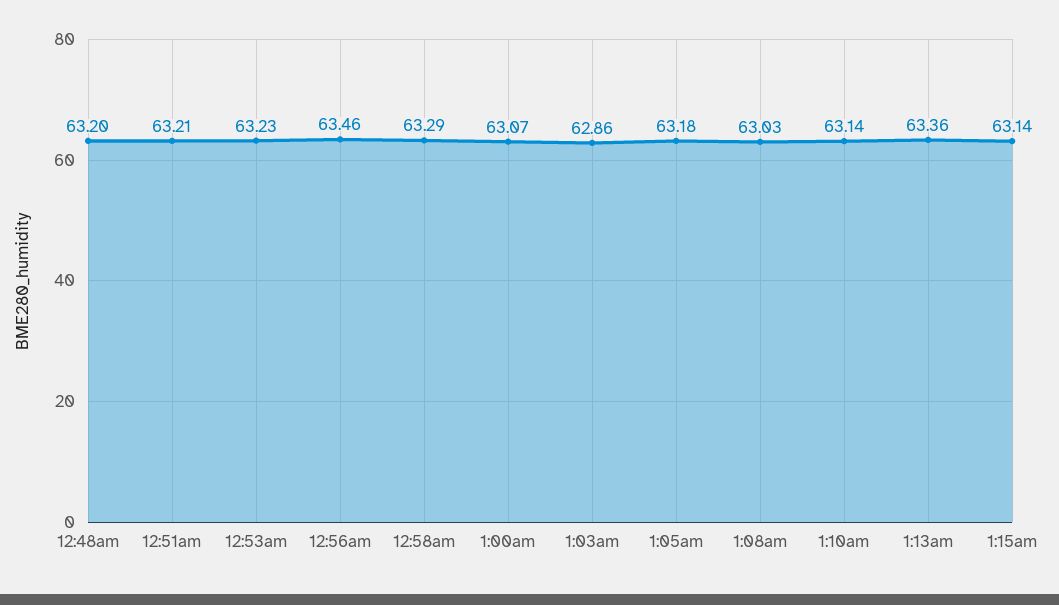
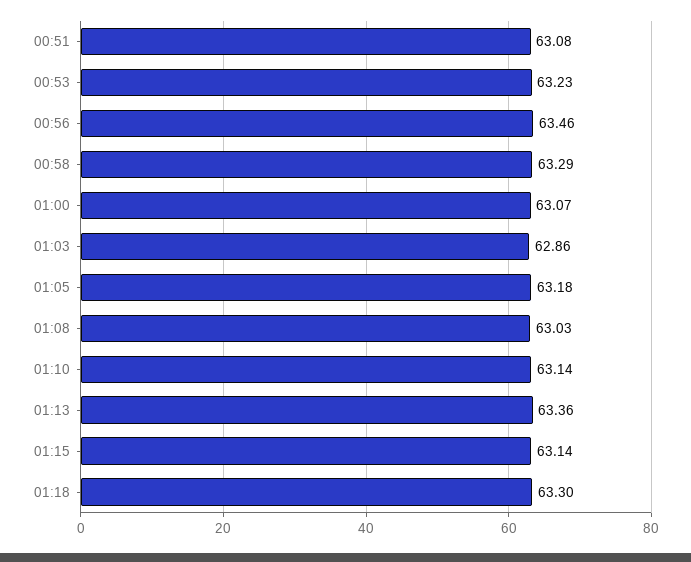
12:48am: 63.2 -> none
12:51am: 63.21 -> 63.08
01:18: none -> 63.3

